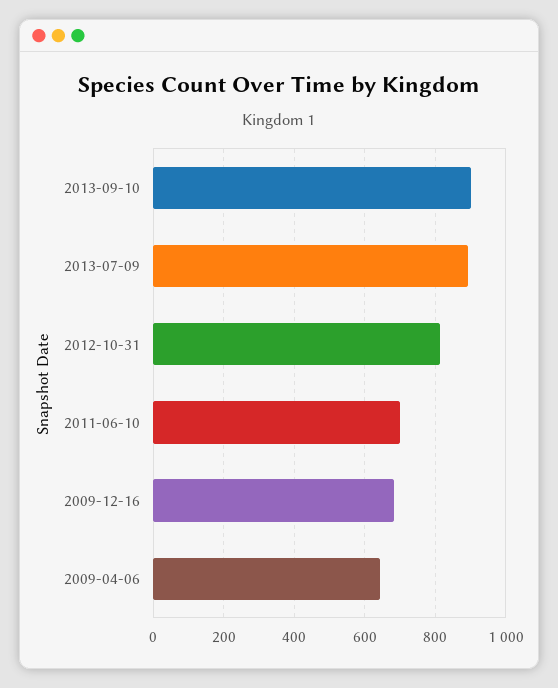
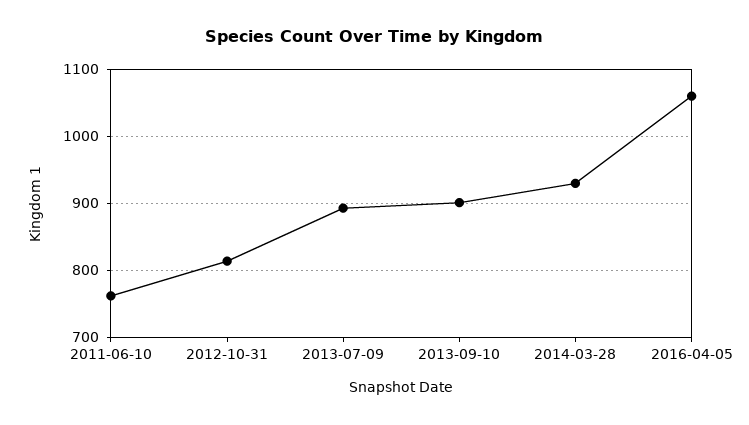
2011-06-10: 700 -> 760
2009-12-16: 680 -> none
2009-04-06: 640 -> none
2014-03-28: none -> 930
2016-04-05: none -> 1060

